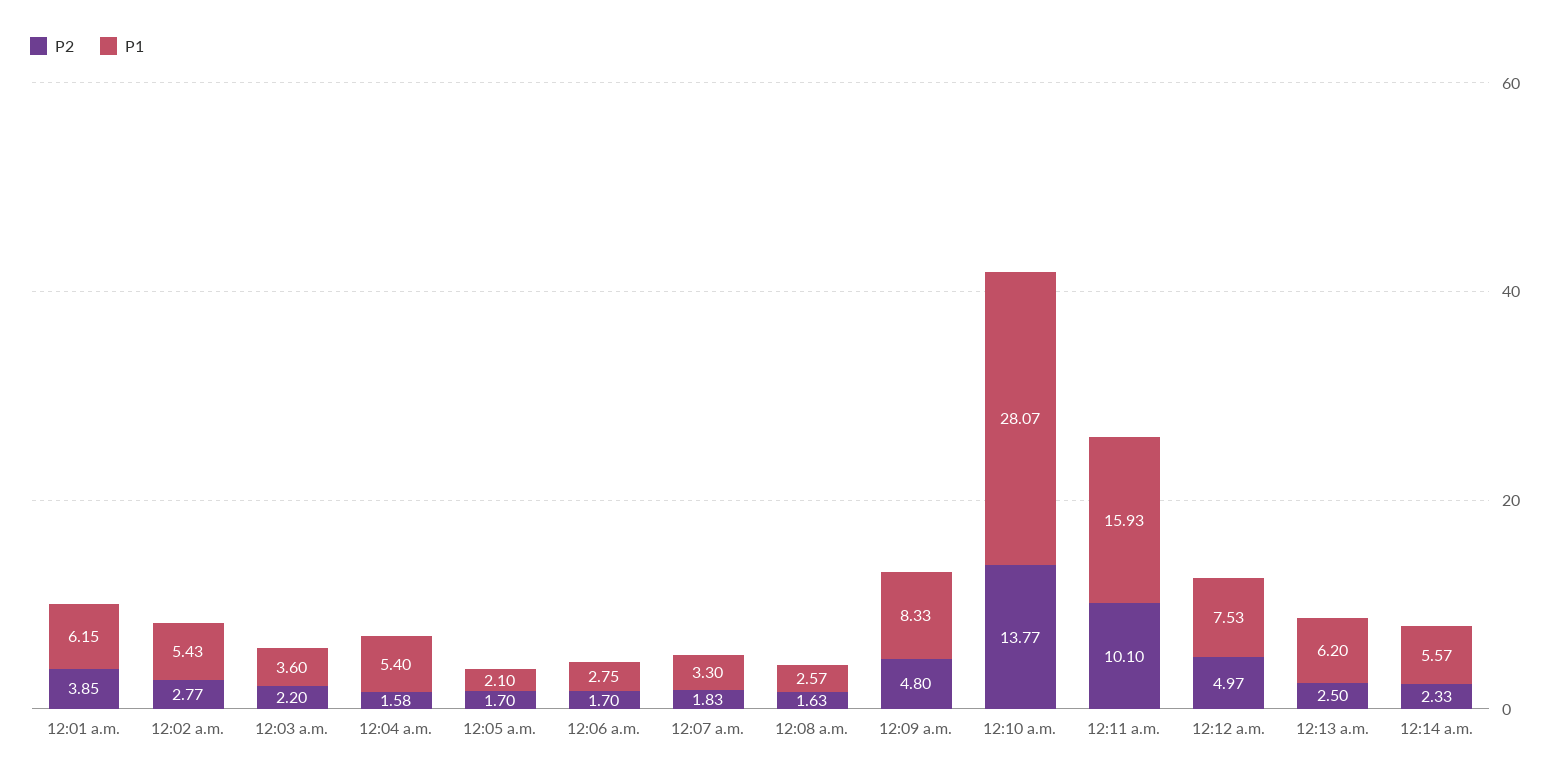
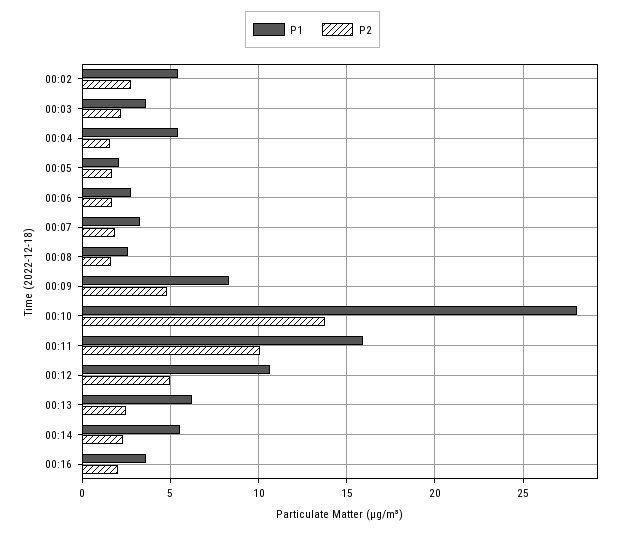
P2, 12:01 a.m.: 3.85 -> none
P1, 12:01 a.m.: 6.15 -> none
P1, 12:12 a.m.: 7.53 -> 10.5
P1, 00:16: none -> 3.5
P2, 00:16: none -> 2

